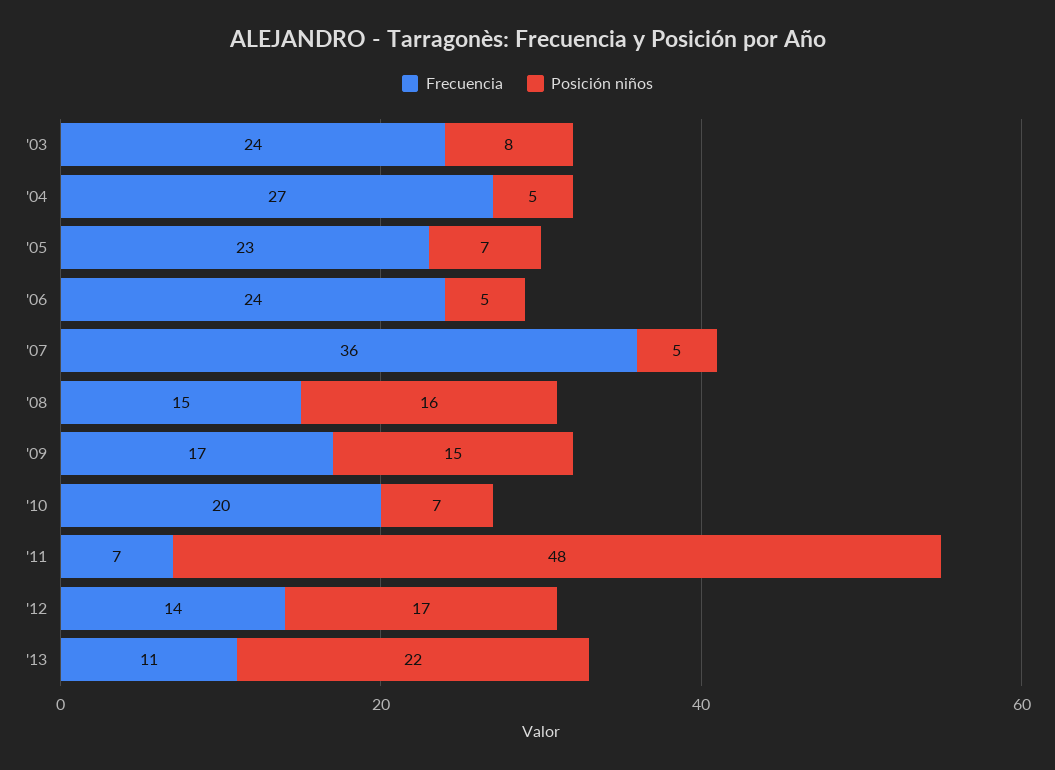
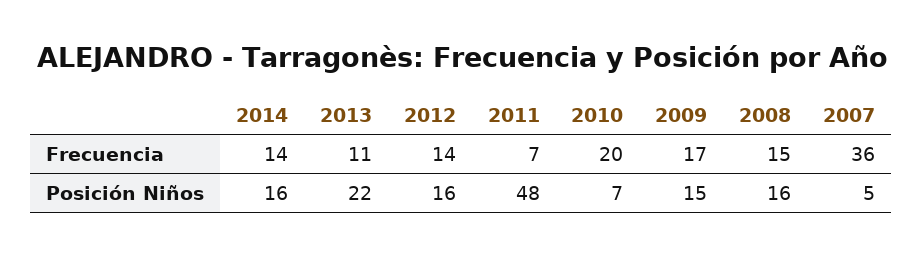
Frecuencia, '03: 24 -> none
Posición niños, '03: 8 -> none
Frecuencia, '04: 27 -> none
Posición niños, '04: 5 -> none
Frecuencia, '05: 23 -> none
Posición niños, '05: 7 -> none
Frecuencia, '06: 24 -> none
Posición niños, '06: 5 -> none
Posición niños, '12: 17 -> 16
Frecuencia, 2014: none -> 14
Posición niños, 2014: none -> 16

